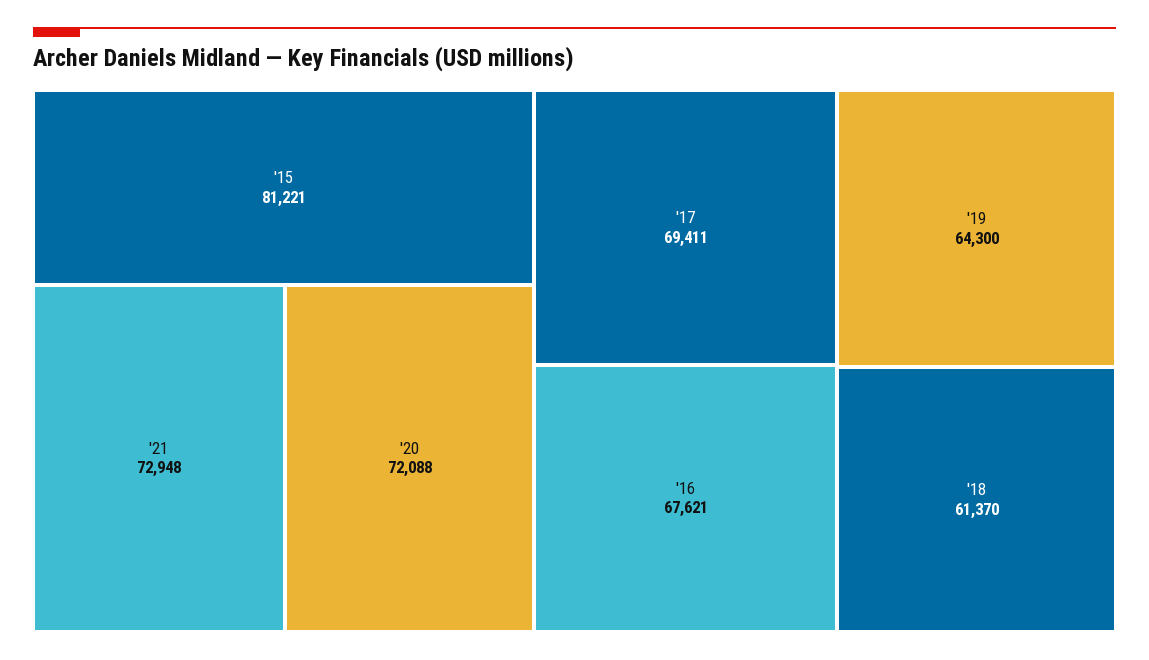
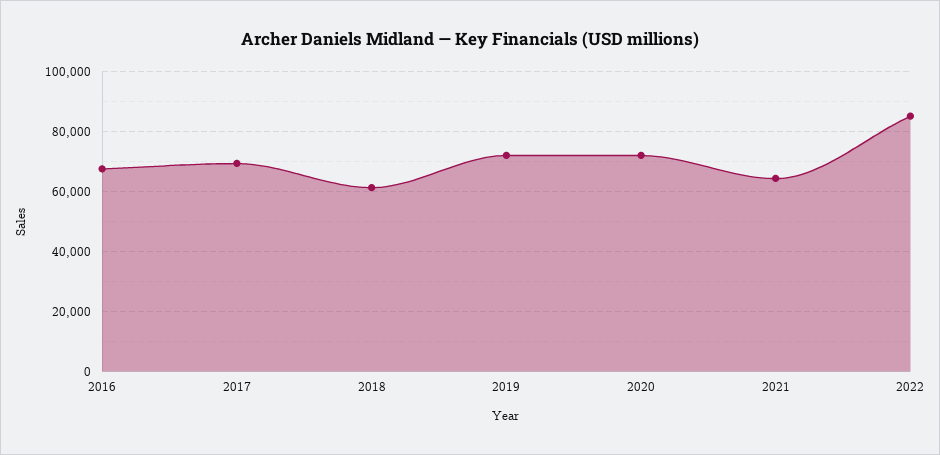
'15: 81221 -> none
'21: 72948 -> 65000
'19: 64300 -> 72500
2022: none -> 85000

